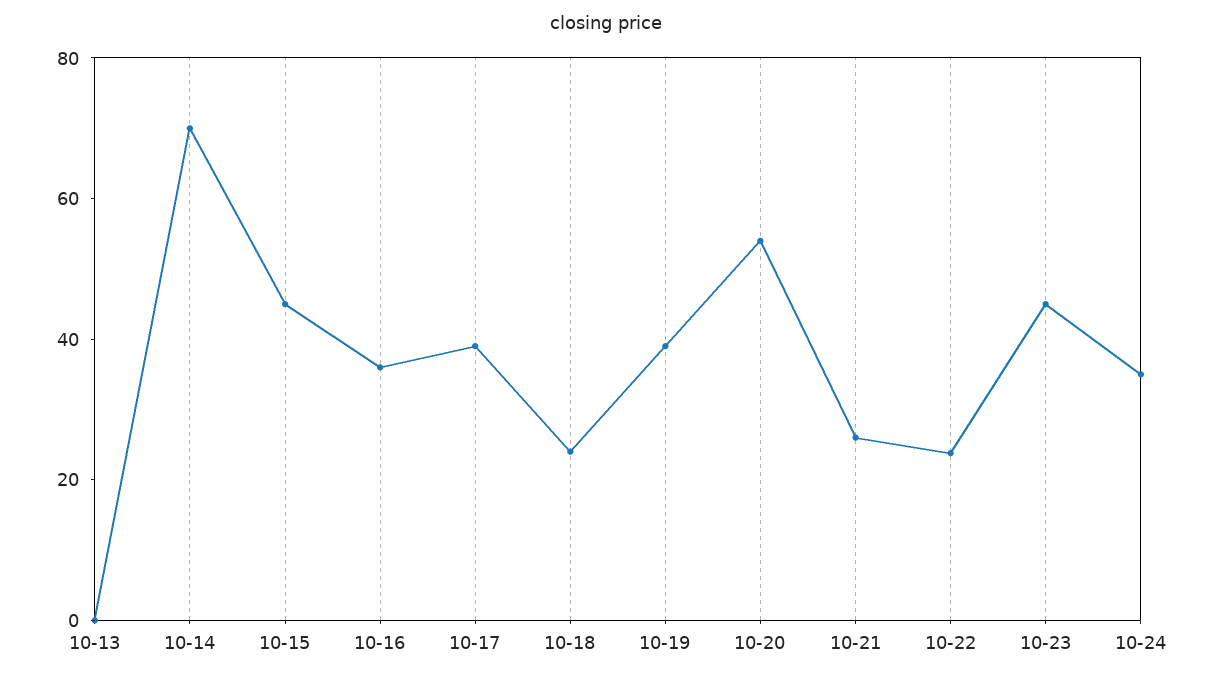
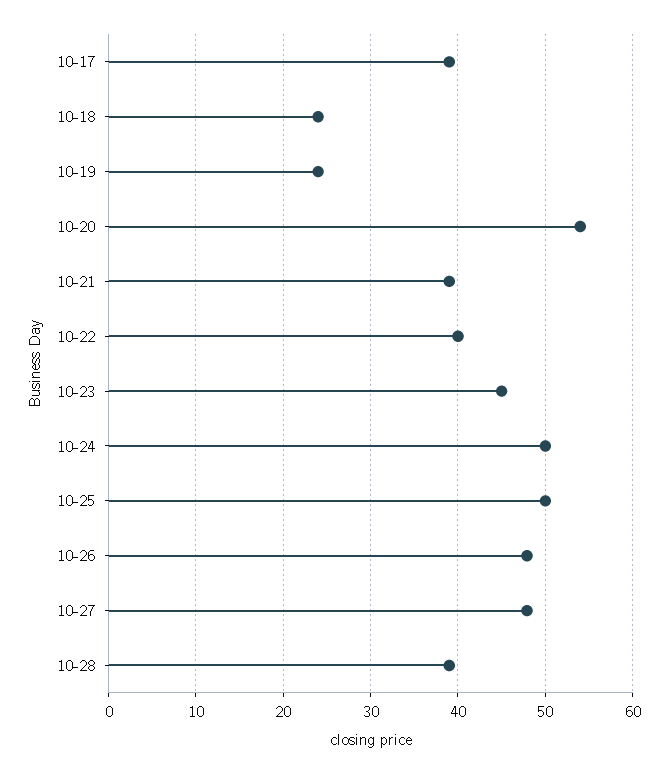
10-13: 0 -> none
10-14: 70 -> none
10-15: 45 -> none
10-16: 35 -> none
10-19: 40 -> 24
10-21: 25 -> 39
10-22: 25 -> 40
10-24: 35 -> 50
10-25: none -> 50
10-26: none -> 48
10-27: none -> 48
10-28: none -> 39

